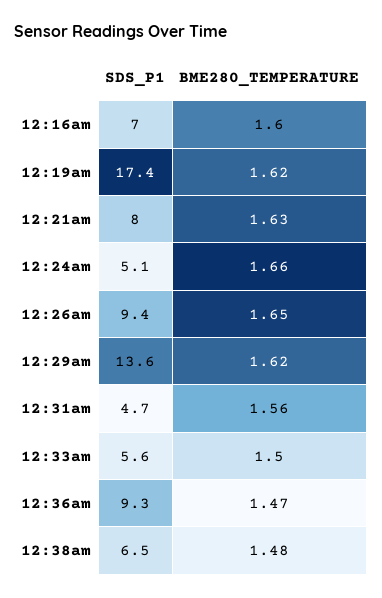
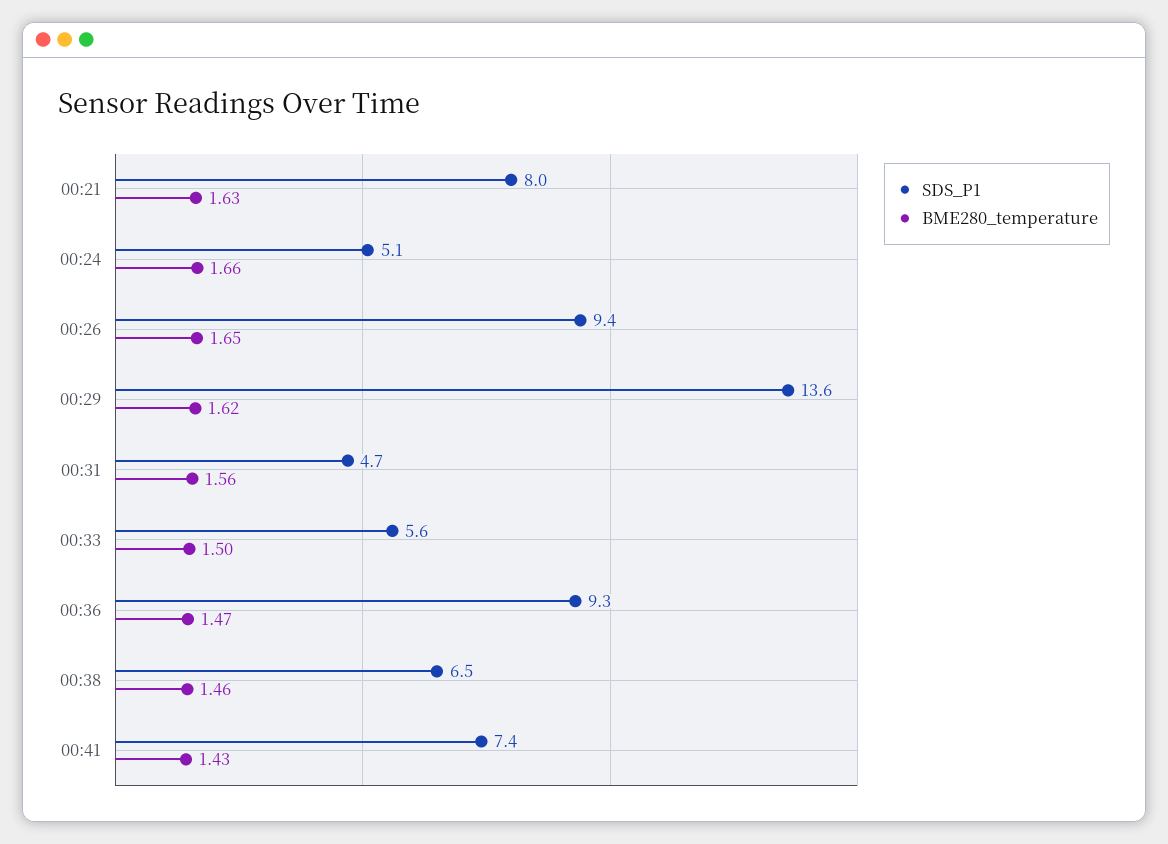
SDS_P1, 12:16am: 7 -> none
BME280_TEMPERATURE, 12:16am: 1.6 -> none
SDS_P1, 12:19am: 17.4 -> none
BME280_TEMPERATURE, 12:19am: 1.62 -> none
BME280_TEMPERATURE, 12:38am: 1.48 -> 1.46
SDS_P1, 00:41: none -> 7.4
BME280_TEMPERATURE, 00:41: none -> 1.43

